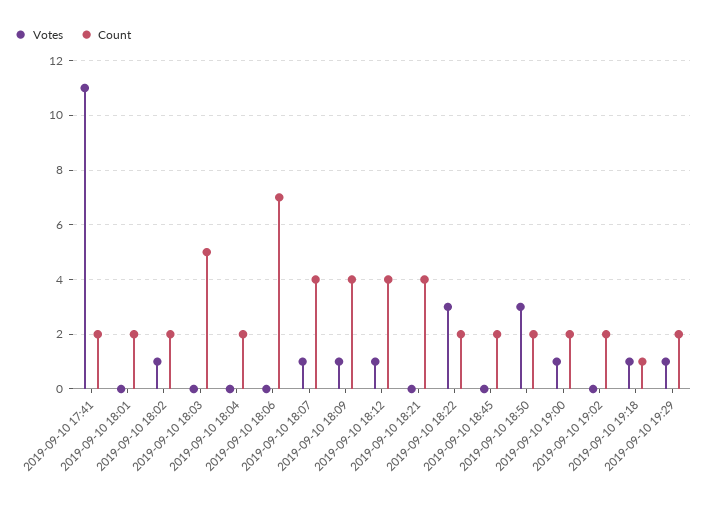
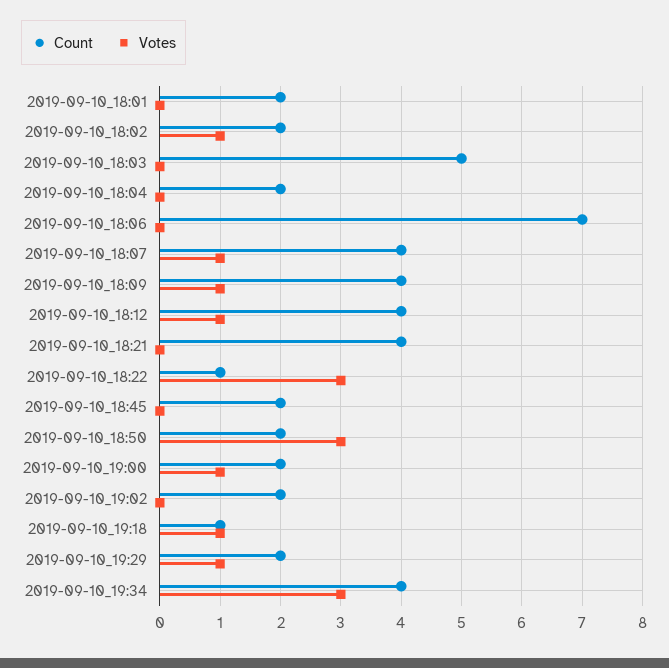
Votes, 2019-09-10 17:41: 11 -> none
Count, 2019-09-10 17:41: 2 -> none
Count, 2019-09-10 18:22: 2 -> 1
Count, 2019-09-10_19:34: none -> 4
Votes, 2019-09-10_19:34: none -> 3

